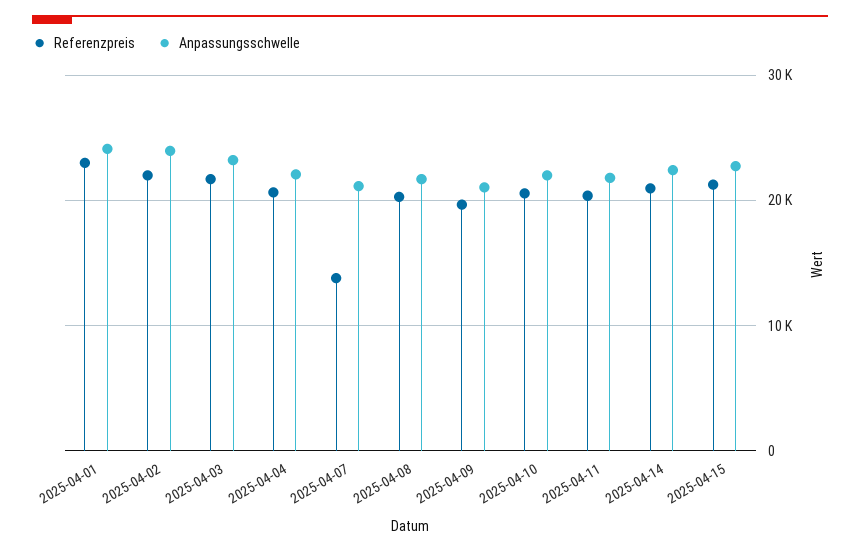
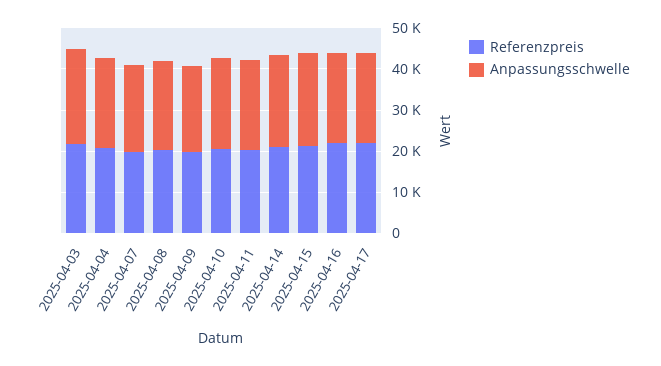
Referenzpreis, 2025-04-01: 23000 -> none
Anpassungsschwelle, 2025-04-01: 24000 -> none
Referenzpreis, 2025-04-02: 22000 -> none
Anpassungsschwelle, 2025-04-02: 24000 -> none
Referenzpreis, 2025-04-07: 14000 -> 20000
Referenzpreis, 2025-04-16: none -> 22000
Anpassungsschwelle, 2025-04-16: none -> 22000
Referenzpreis, 2025-04-17: none -> 22000
Anpassungsschwelle, 2025-04-17: none -> 22000

